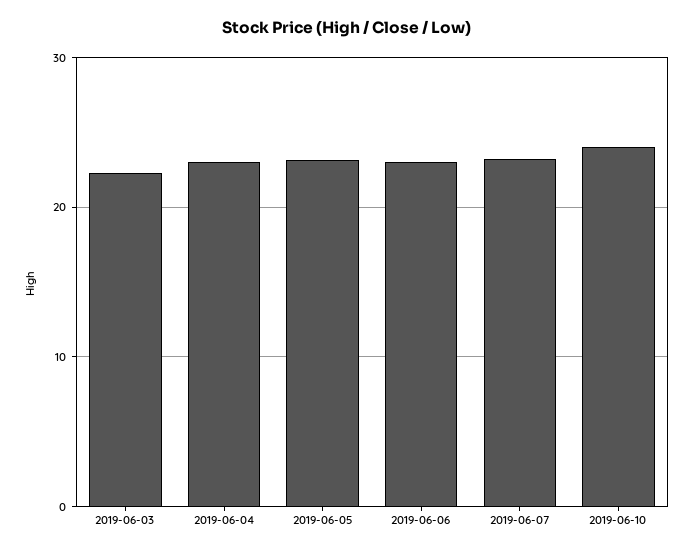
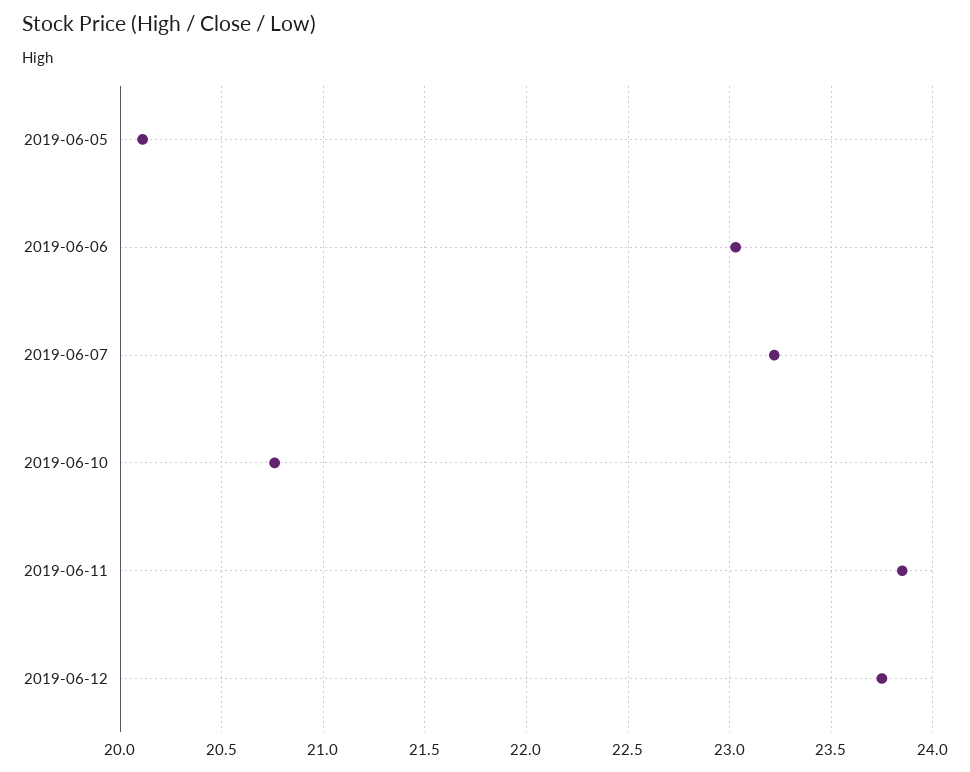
2019-06-03: 22 -> none
2019-06-04: 23 -> none
2019-06-05: 23 -> 20.1
2019-06-10: 24 -> 20.75
2019-06-11: none -> 23.85
2019-06-12: none -> 23.75

